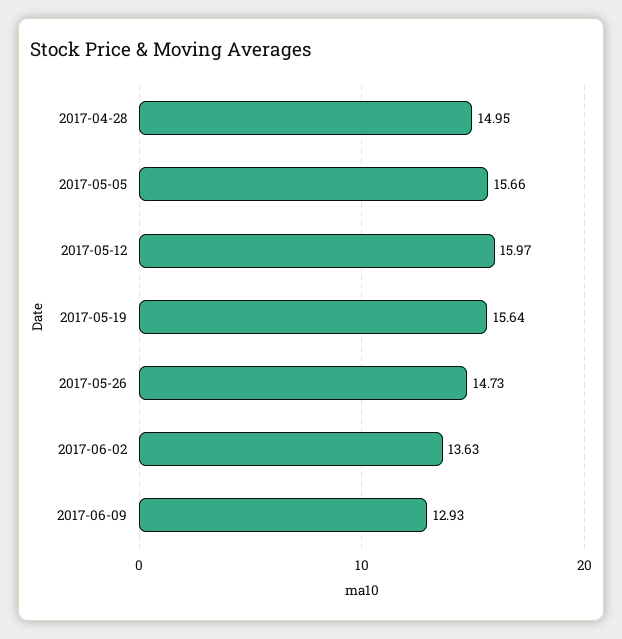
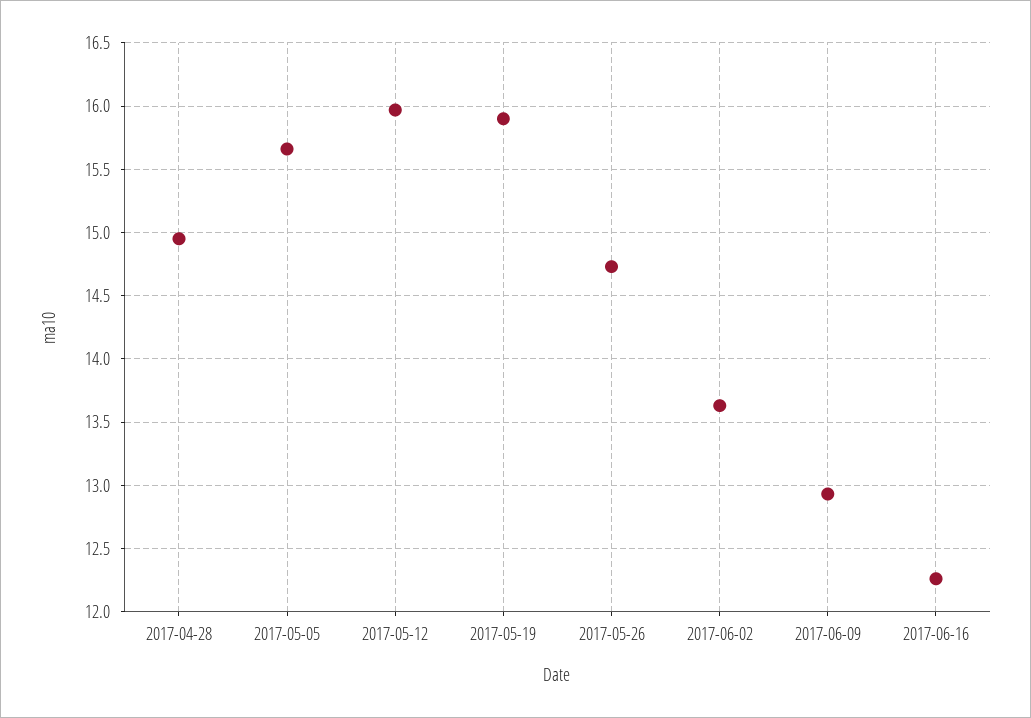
2017-05-19: 15.64 -> 15.9
2017-06-16: none -> 12.25

